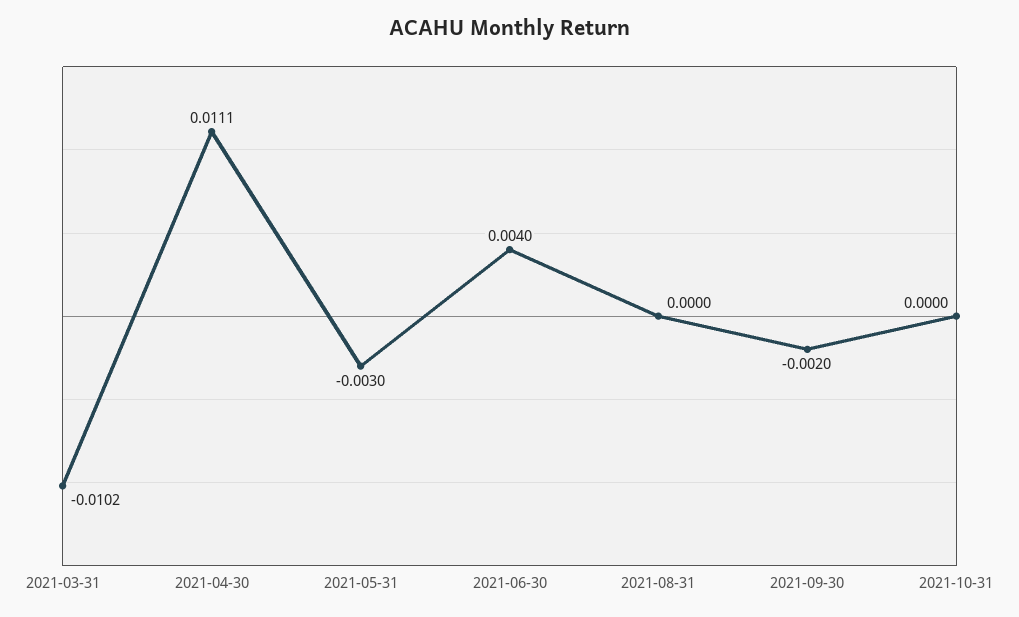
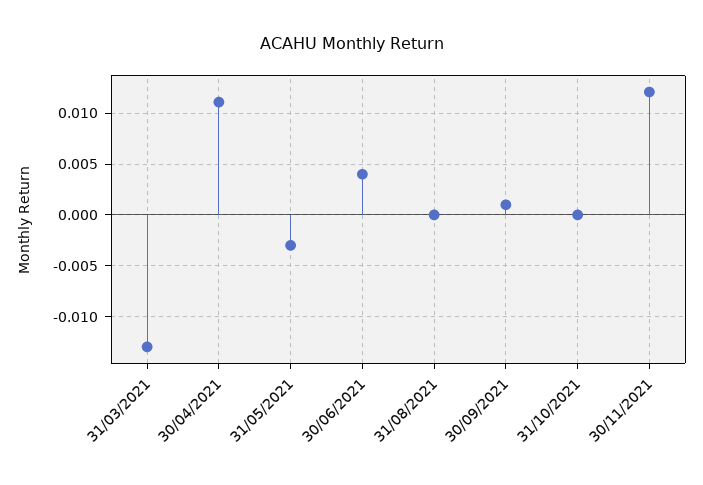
2021-03-31: -0.0102 -> -0.013
2021-09-30: -0.002 -> 0.001
30/11/2021: none -> 0.012

